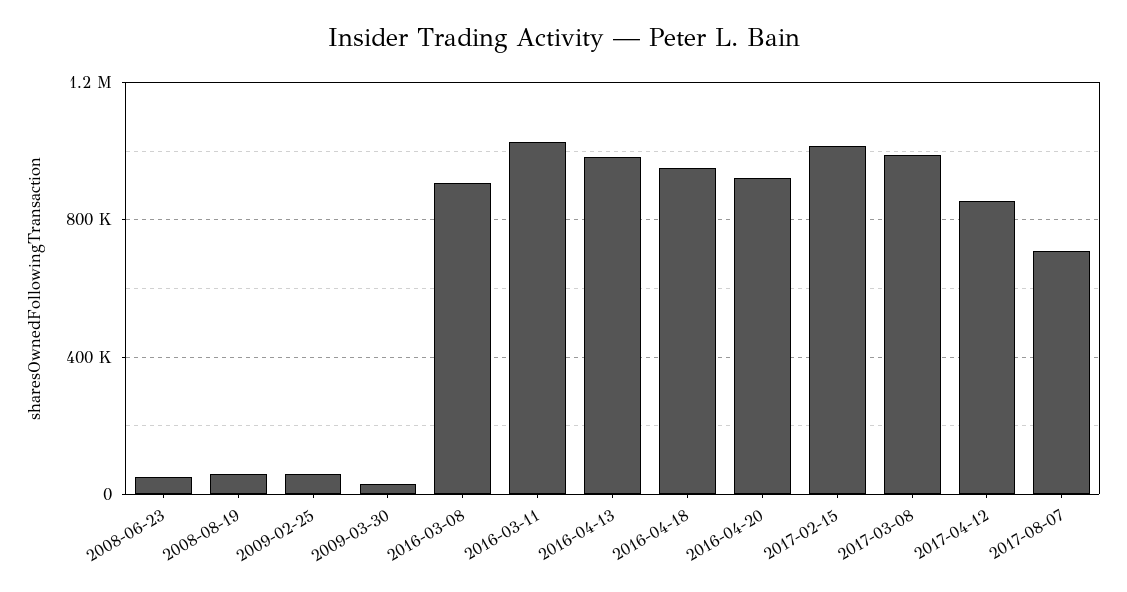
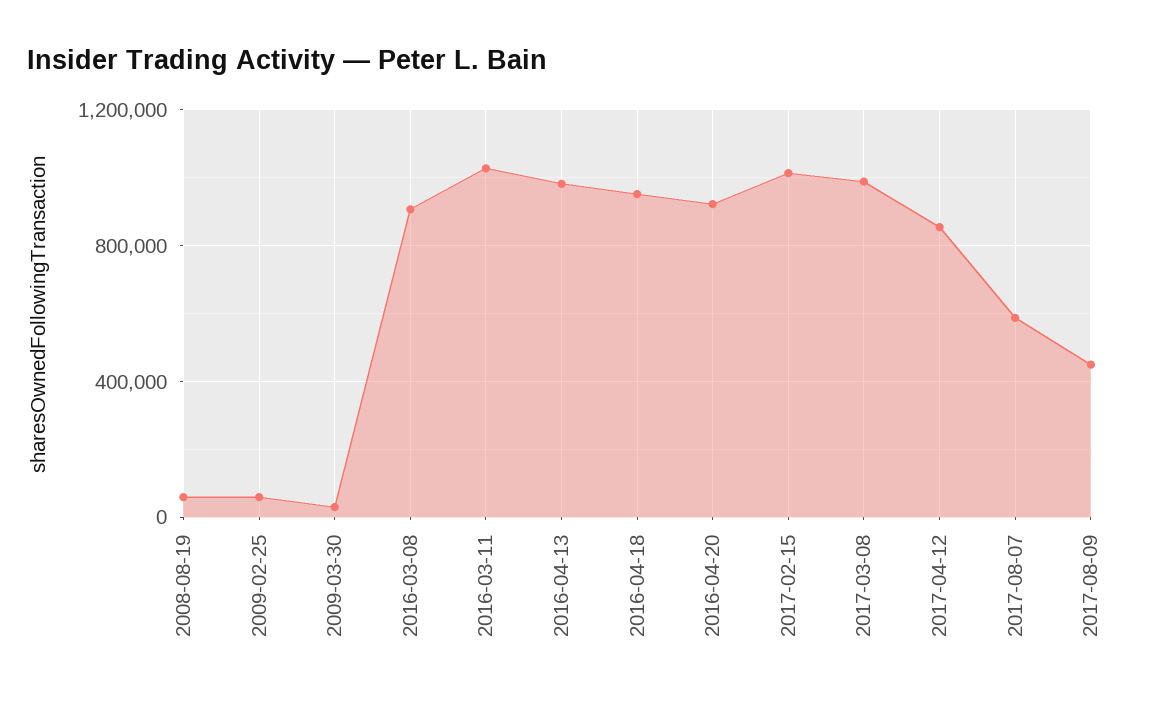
2008-06-23: 50000 -> none
2017-08-07: 700000 -> 600000
2017-08-09: none -> 450000

